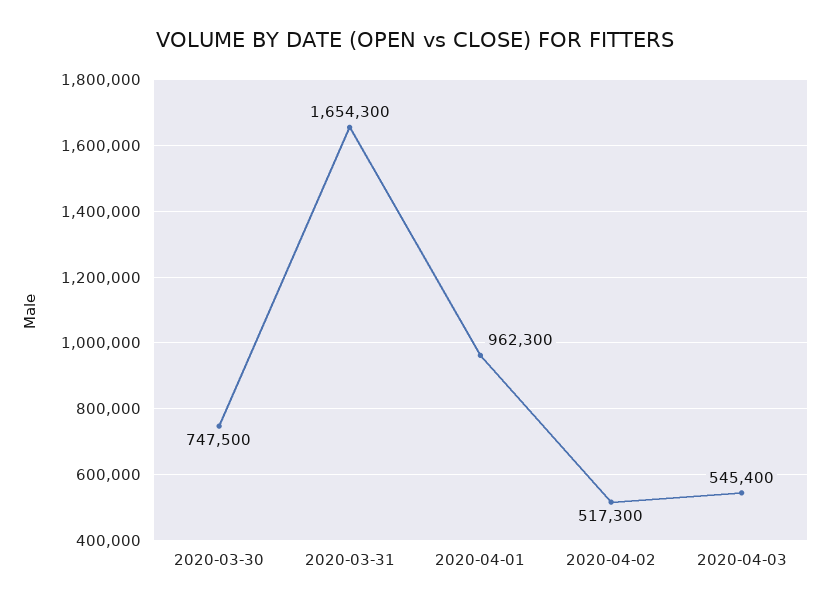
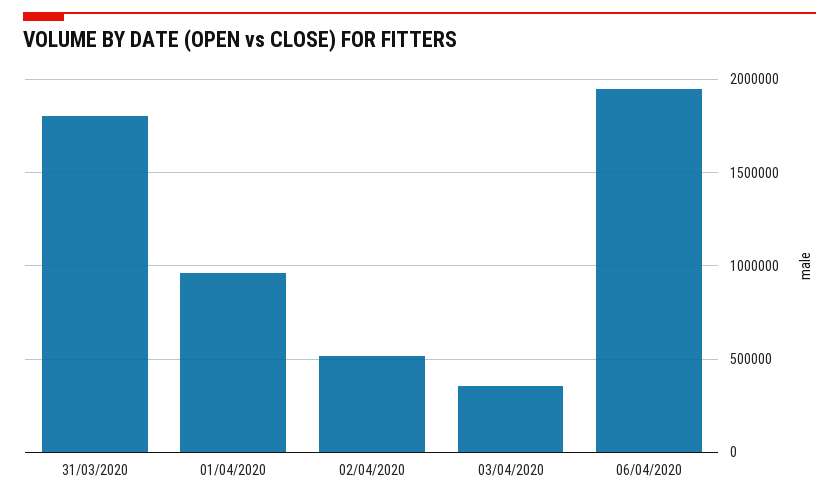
2020-03-30: 747500 -> none
2020-03-31: 1654300 -> 1800000
2020-04-03: 545400 -> 350000
06/04/2020: none -> 1950000

